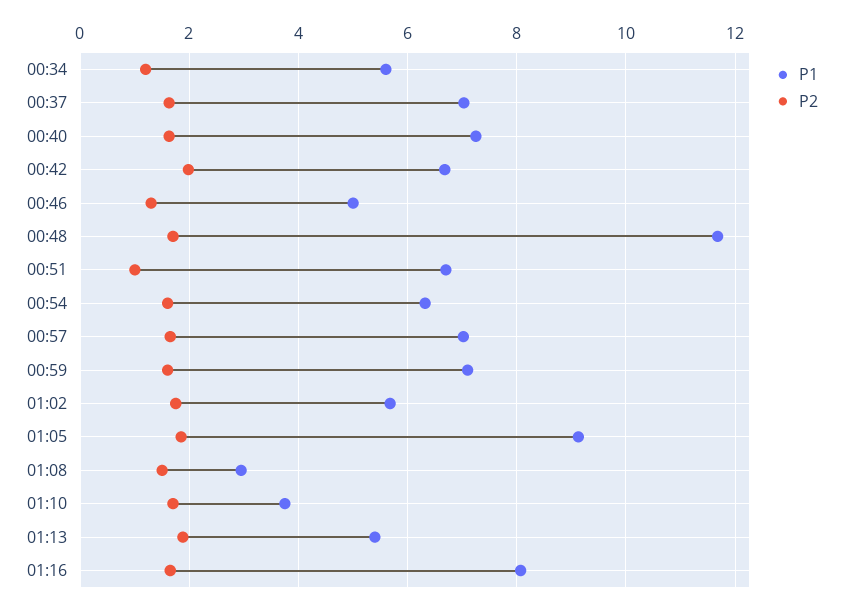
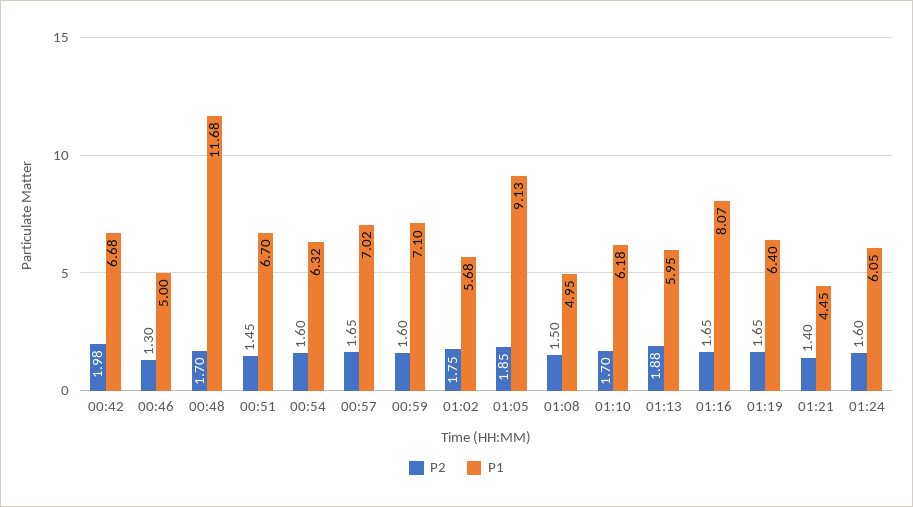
P1, 00:34: 5.6 -> none
P2, 00:34: 1.2 -> none
P1, 00:37: 7 -> none
P2, 00:37: 1.6 -> none
P1, 00:40: 7.2 -> none
P2, 00:40: 1.6 -> none
P2, 00:51: 1 -> 1.45
P1, 01:08: 3 -> 4.95
P1, 01:10: 3.8 -> 6.18
P1, 01:13: 5.4 -> 5.95
P2, 01:19: none -> 1.65
P1, 01:19: none -> 6.4
P2, 01:21: none -> 1.4
P1, 01:21: none -> 4.45
P2, 01:24: none -> 1.6
P1, 01:24: none -> 6.05

